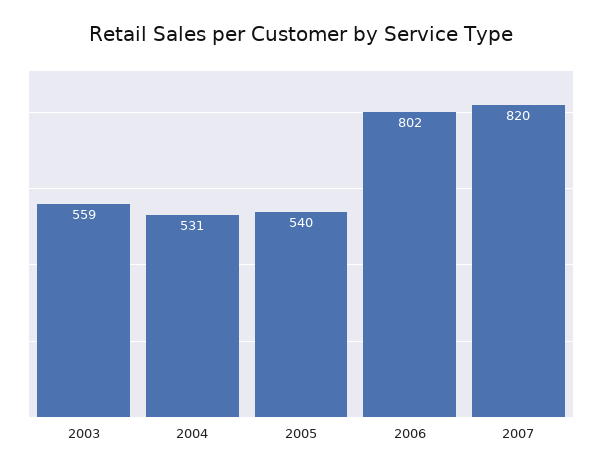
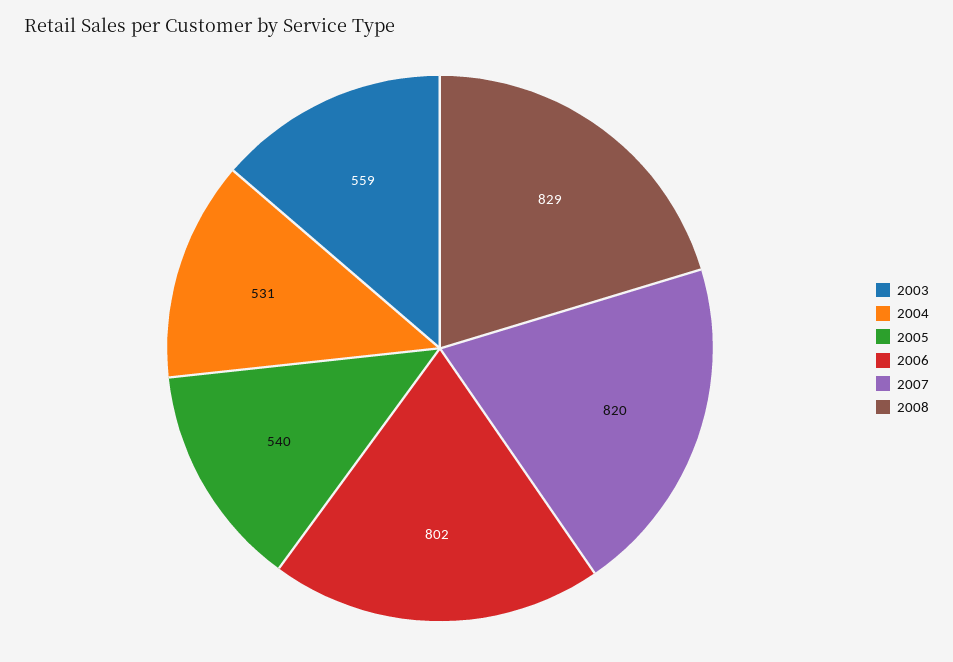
2008: none -> 829

